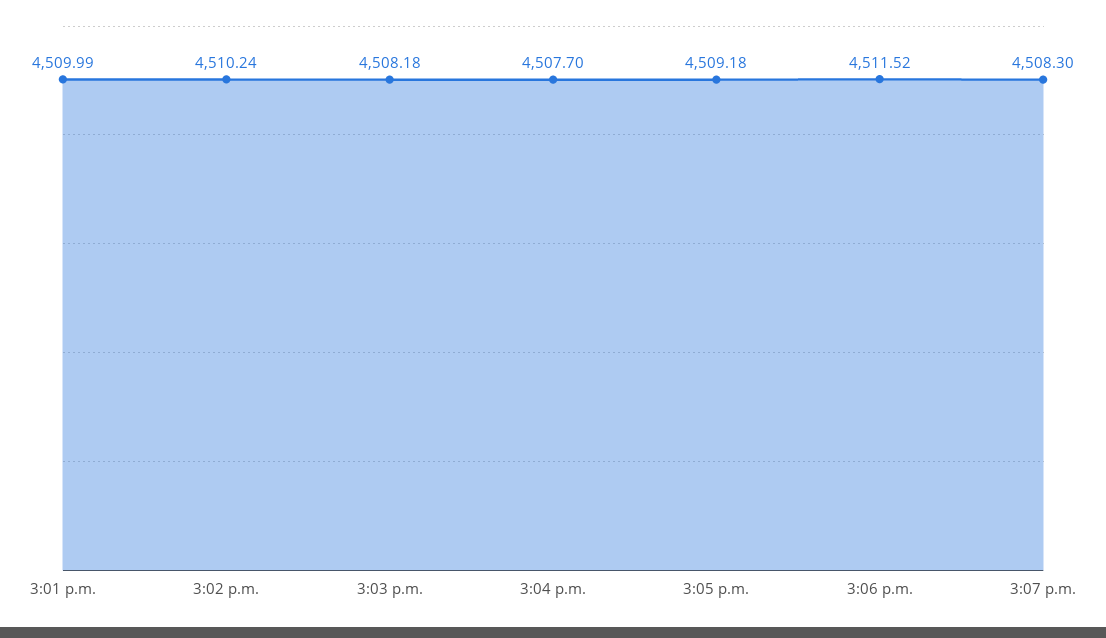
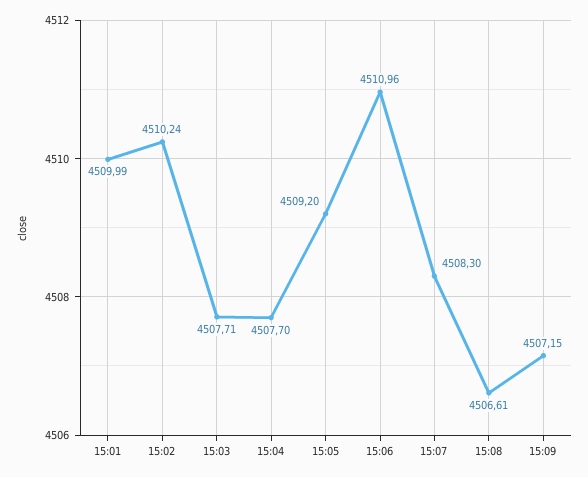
3:03 p.m.: 4508.18 -> 4507.71
3:05 p.m.: 4509.18 -> 4509.2
3:06 p.m.: 4511.52 -> 4510.96
15:08: none -> 4506.61
15:09: none -> 4507.15

